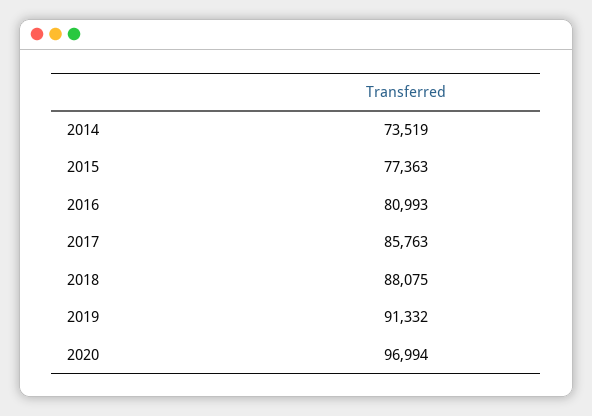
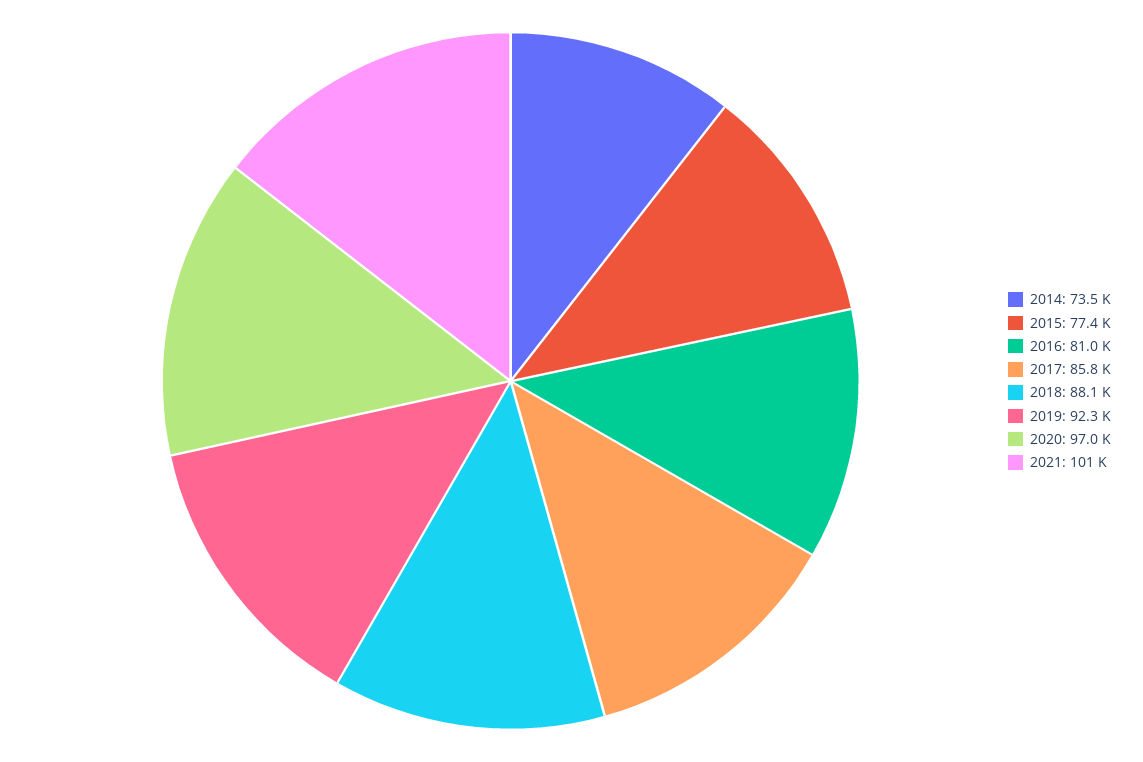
2019: 91332 -> 92300
2021: none -> 101000

